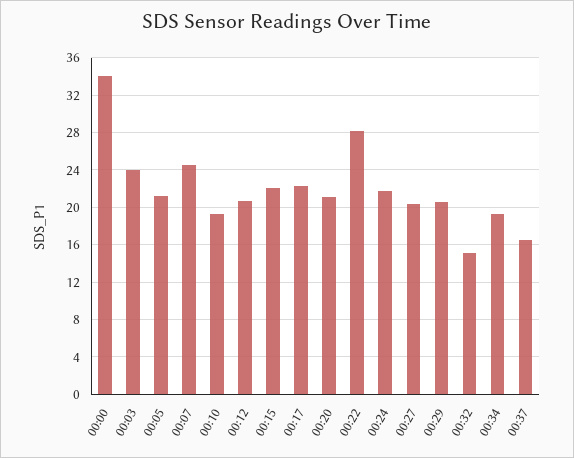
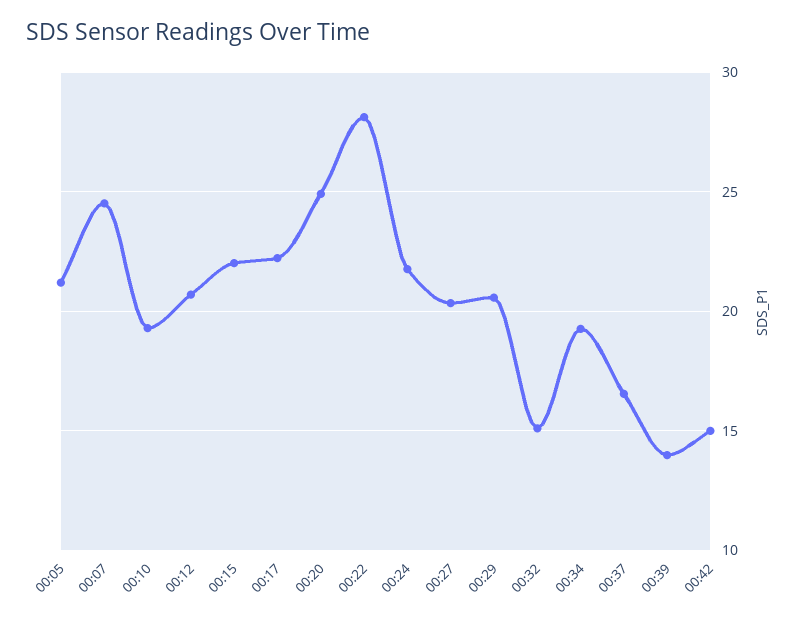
00:00: 34 -> none
00:03: 24 -> none
00:20: 21 -> 25
00:39: none -> 14
00:42: none -> 15

